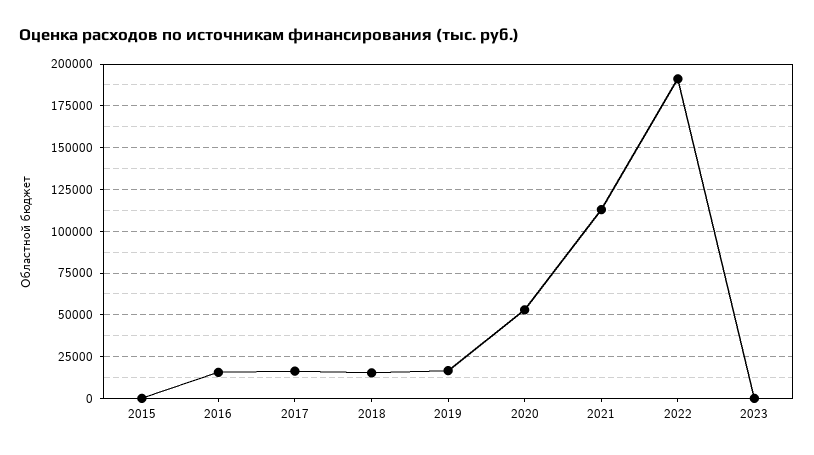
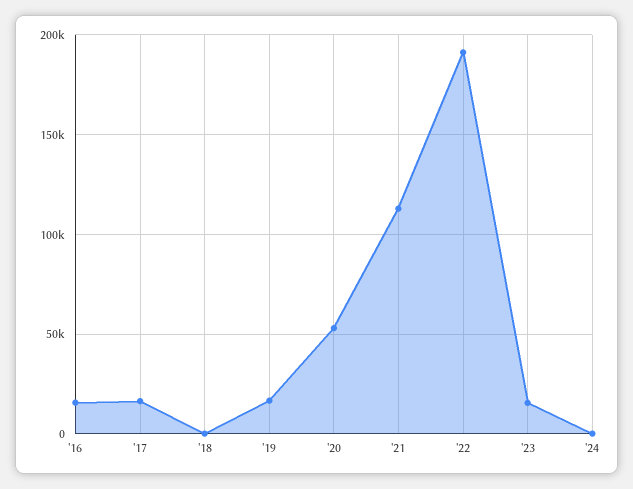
2015: 0 -> none
2018: 15000 -> 0
2023: 0 -> 15000
'24: none -> 0

